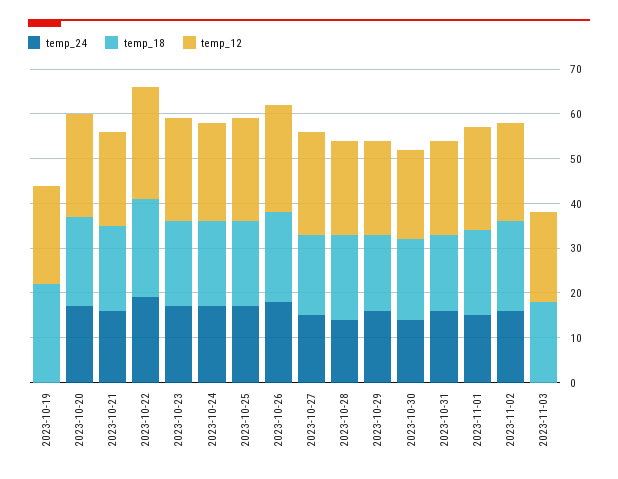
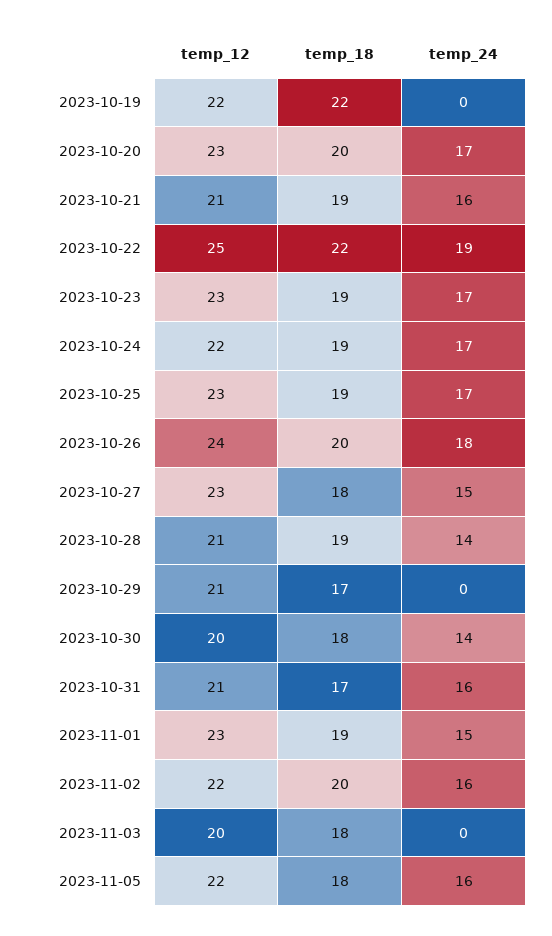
temp_24, 2023-10-29: 15 -> 0
temp_12, 2023-11-05: none -> 22
temp_18, 2023-11-05: none -> 18
temp_24, 2023-11-05: none -> 16

